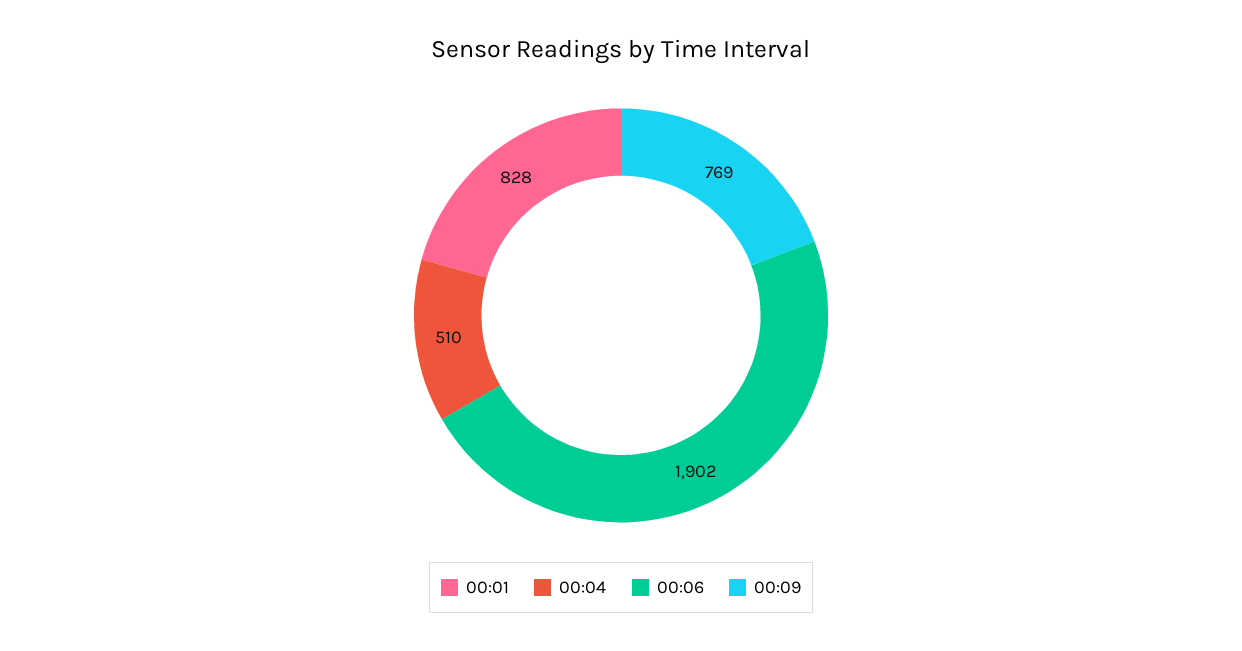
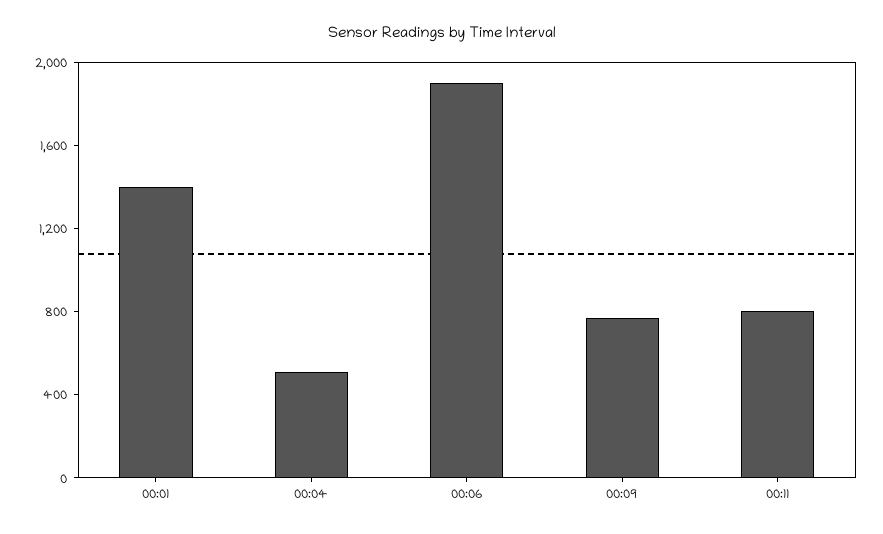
00:01: 828 -> 1400
00:11: none -> 800

